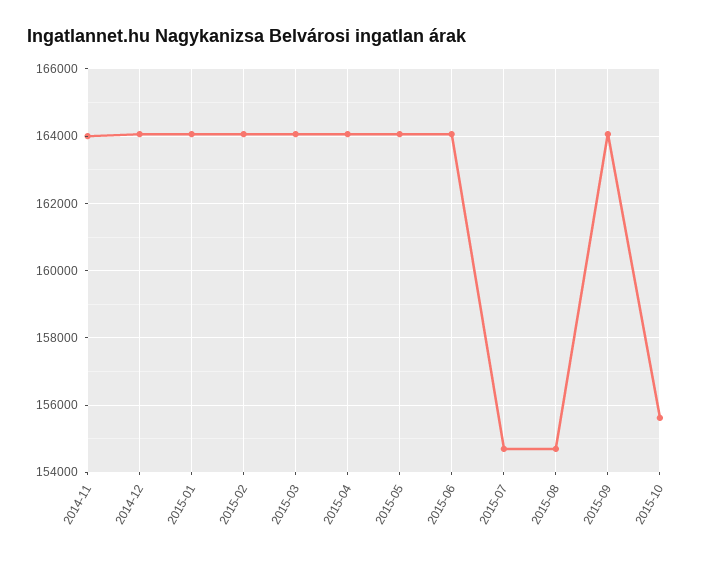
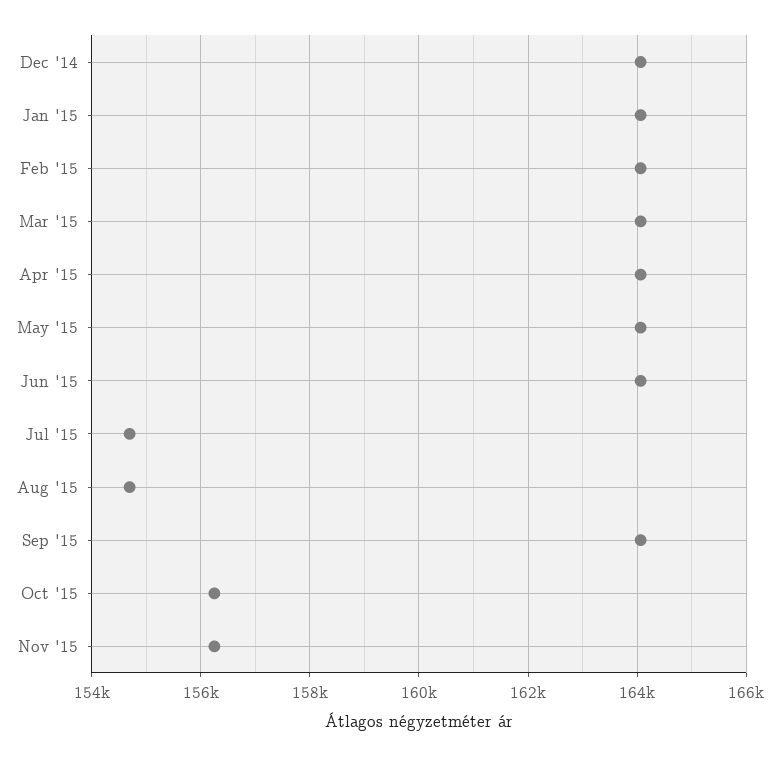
2014-11: 164000 -> none
2015-10: 155600 -> 156200
Nov '15: none -> 156200

